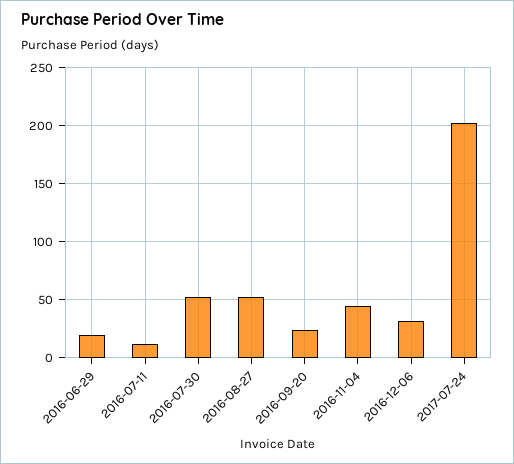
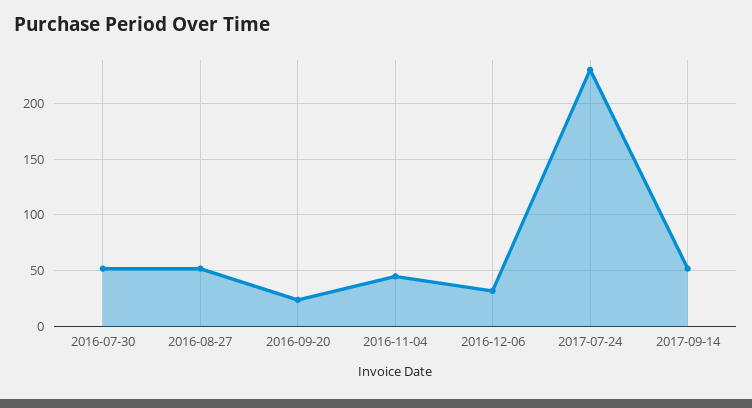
2016-06-29: 20 -> none
2016-07-11: 10 -> none
2017-07-24: 200 -> 230
2017-09-14: none -> 50

